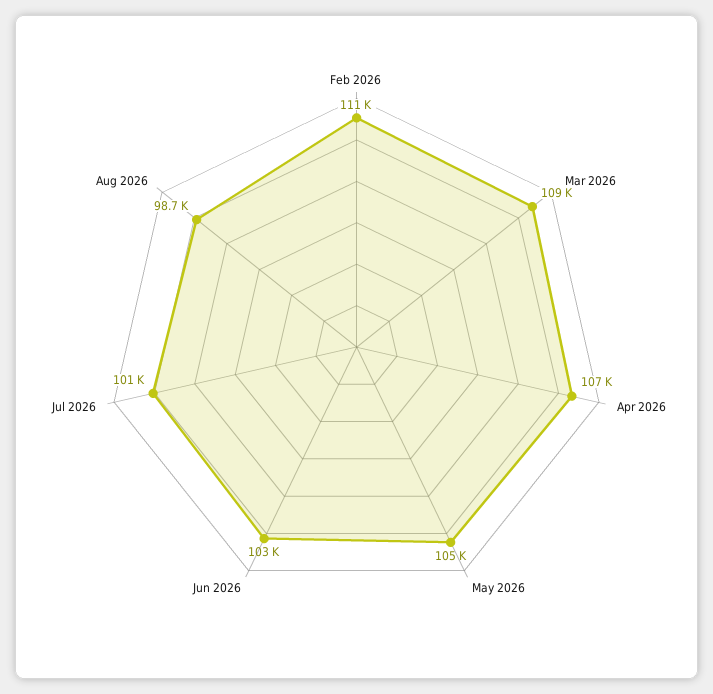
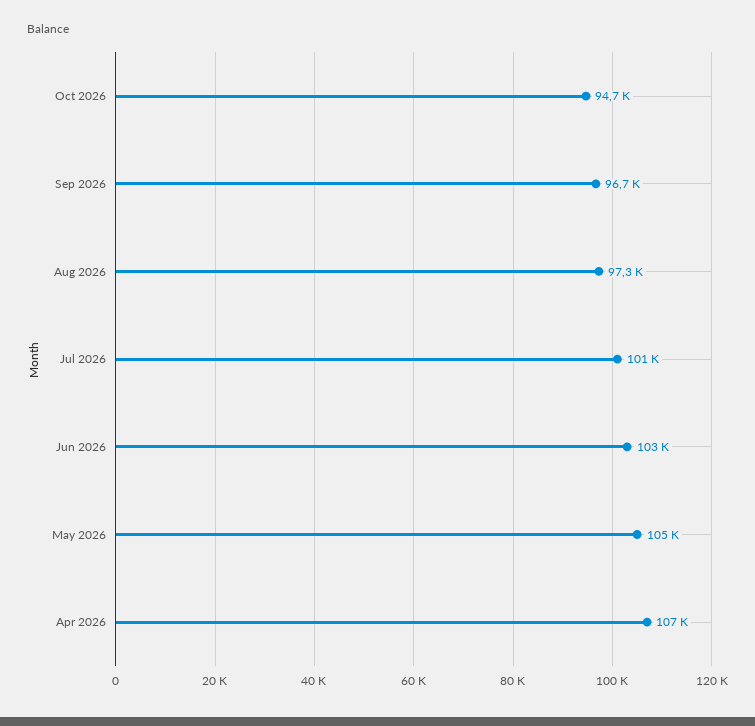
Feb 2026: 111000 -> none
Mar 2026: 109000 -> none
Aug 2026: 98700 -> 97300
Oct 2026: none -> 94700
Sep 2026: none -> 96700

